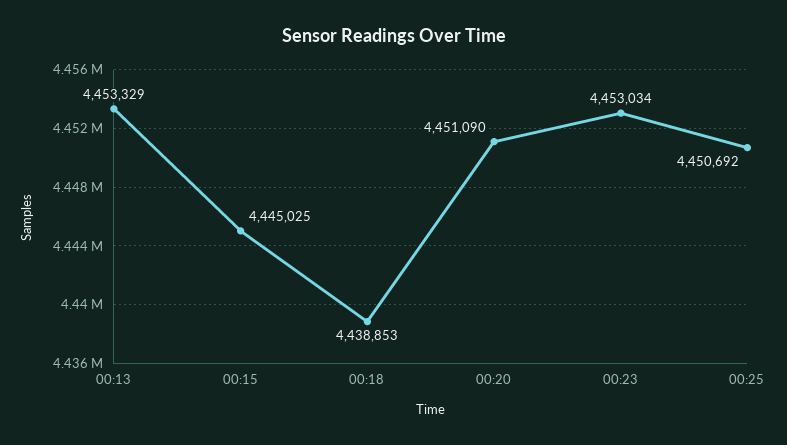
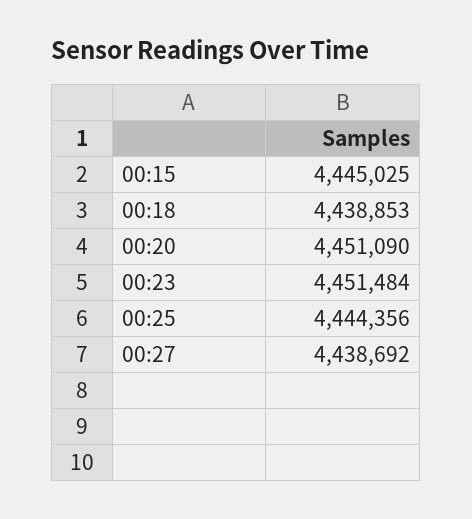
00:13: 4453329 -> none
00:23: 4453034 -> 4451484
00:25: 4450692 -> 4444356
00:27: none -> 4438692

